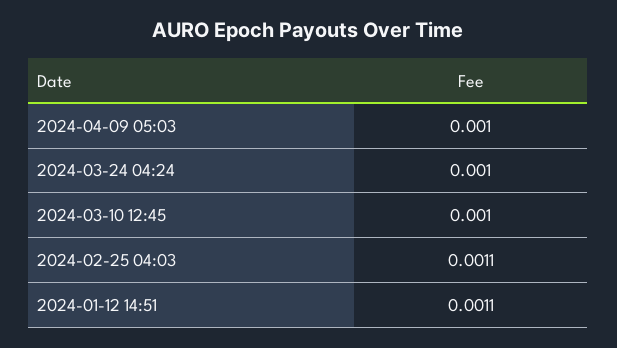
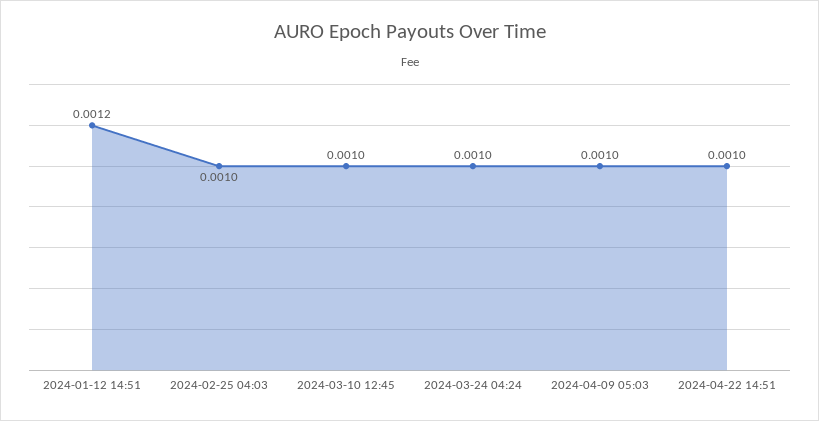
2024-02-25 04:03: 0.0011 -> 0.001
2024-01-12 14:51: 0.0011 -> 0.0012
2024-04-22 14:51: none -> 0.001

